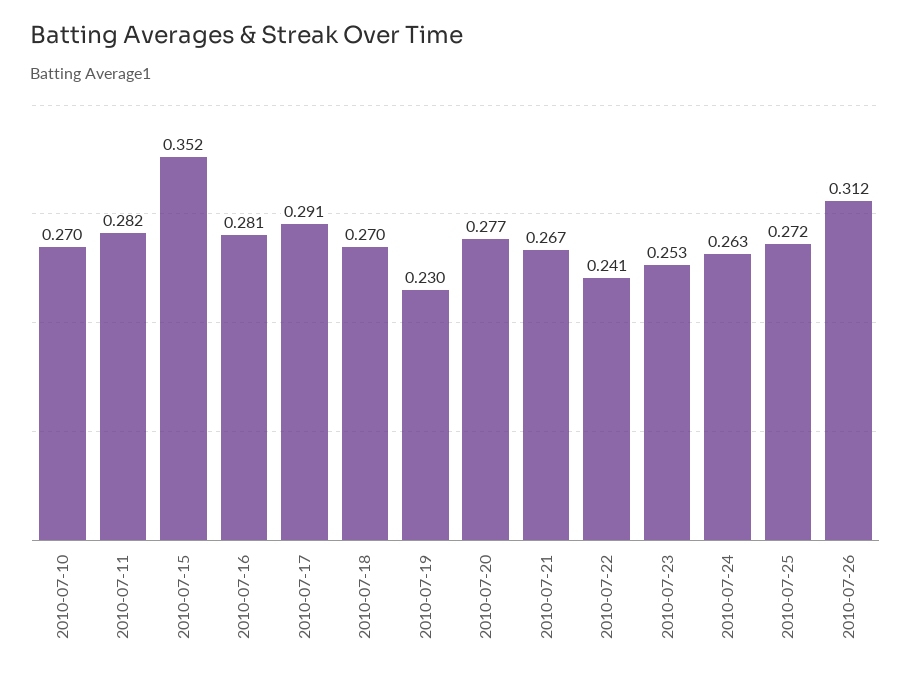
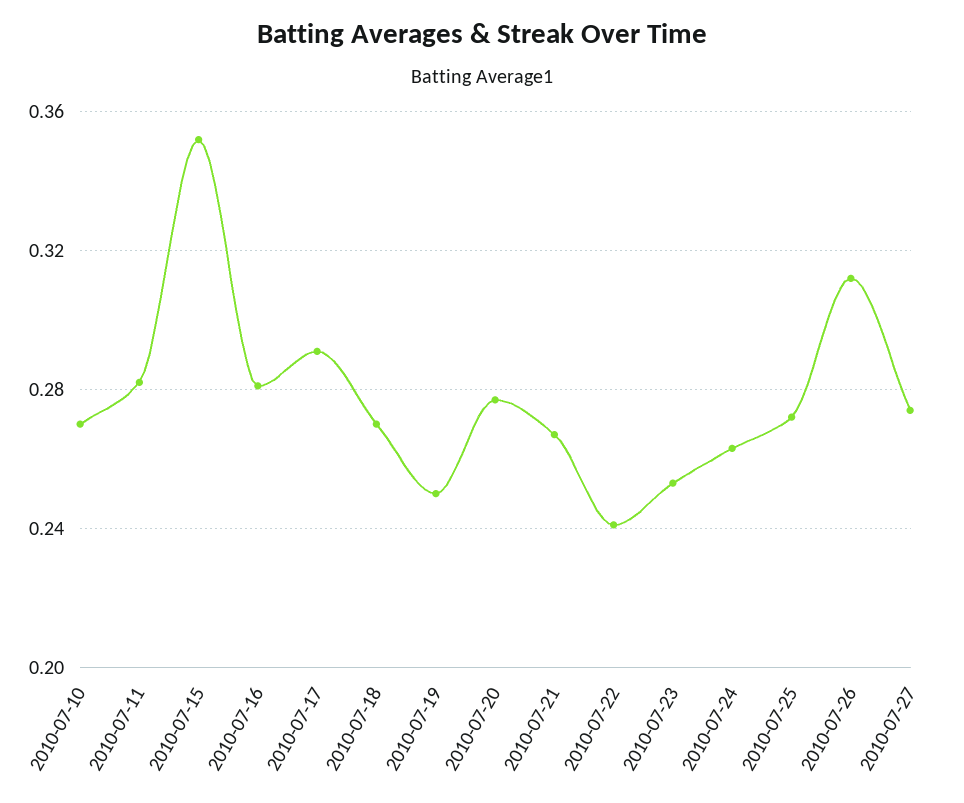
2010-07-19: 0.23 -> 0.25
2010-07-27: none -> 0.275

